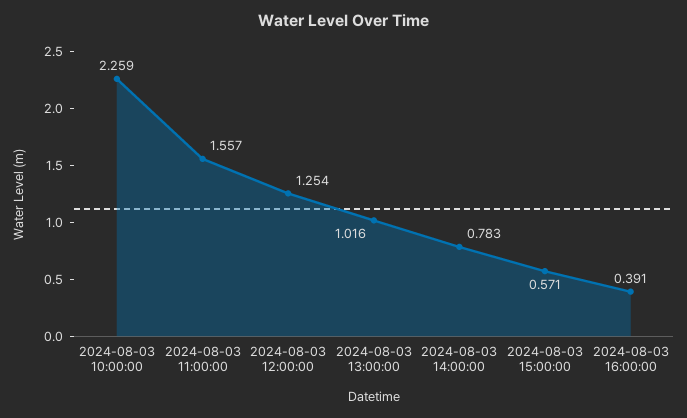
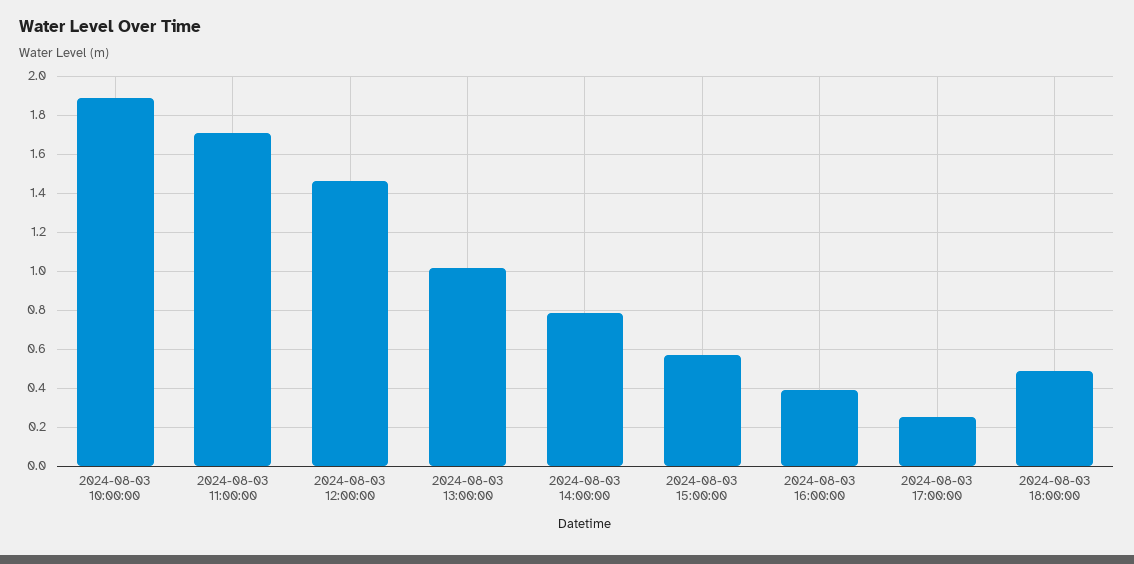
2024-08-03 10:00:00: 2.259 -> 1.9
2024-08-03 11:00:00: 1.557 -> 1.7
2024-08-03 12:00:00: 1.254 -> 1.45
2024-08-03 17:00:00: none -> 0.25
2024-08-03 18:00:00: none -> 0.5

